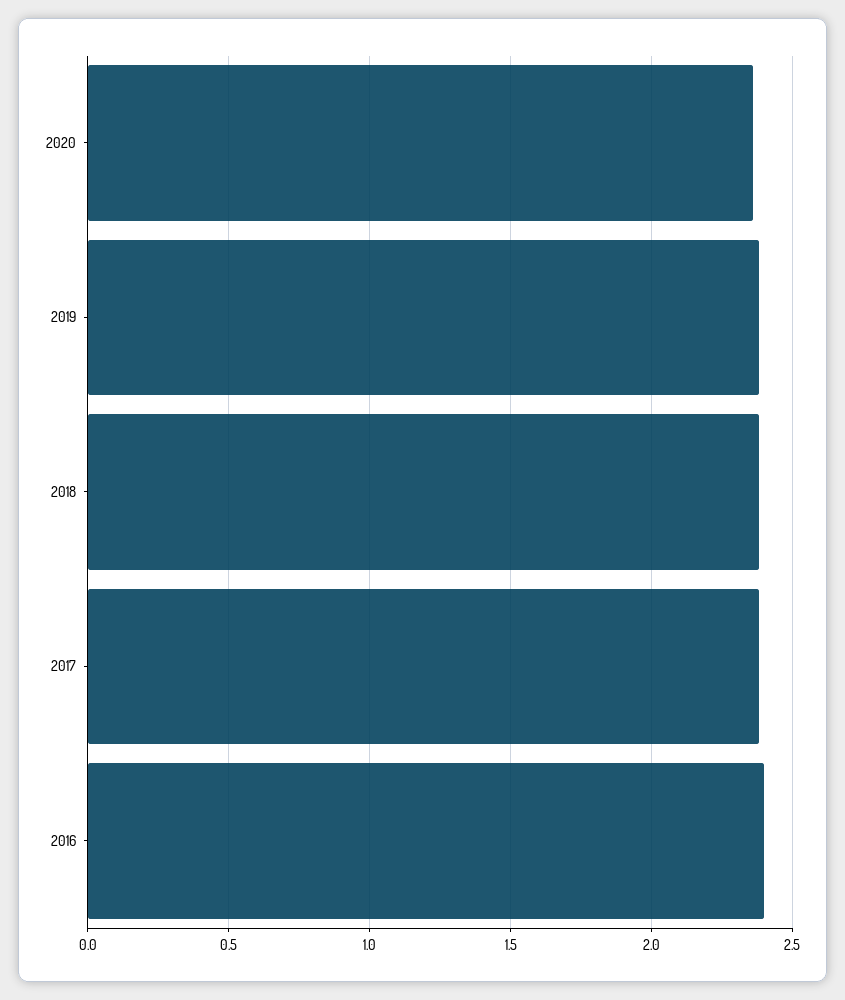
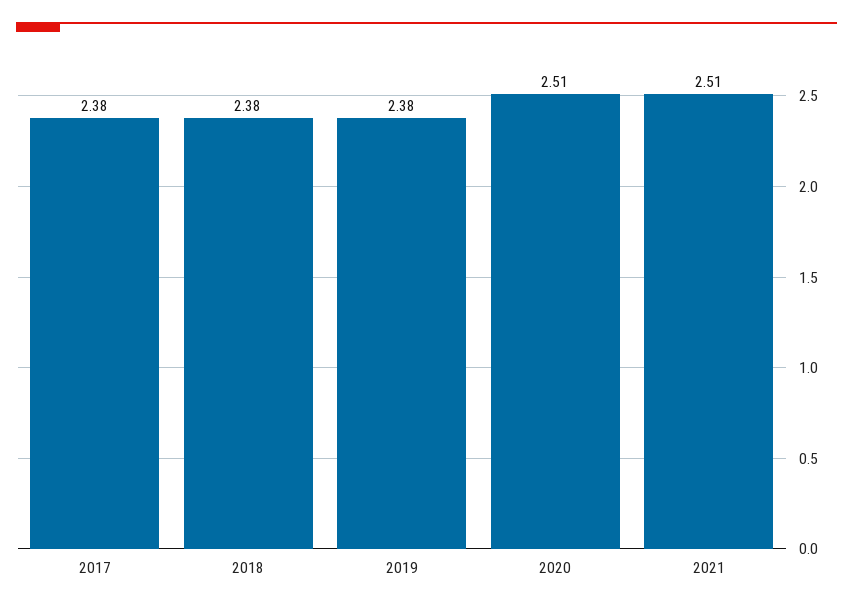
2020: 2.35 -> 2.51
2016: 2.4 -> none
2021: none -> 2.51

